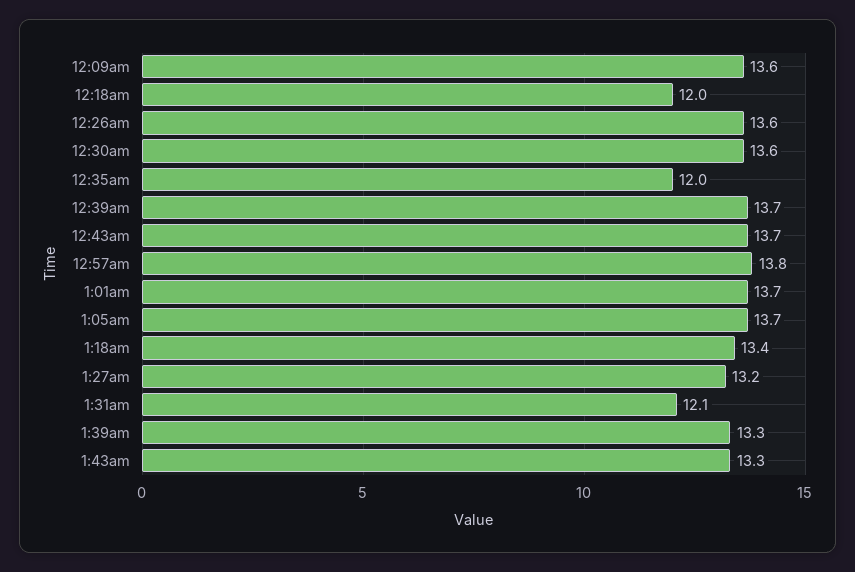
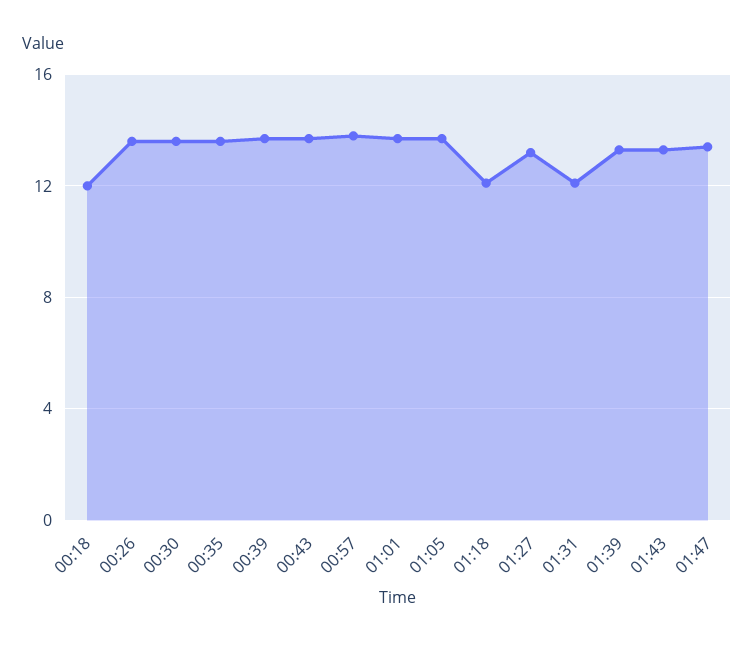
12:09am: 13.6 -> none
12:35am: 12 -> 13.5
1:18am: 13.4 -> 12
01:47: none -> 13.5

